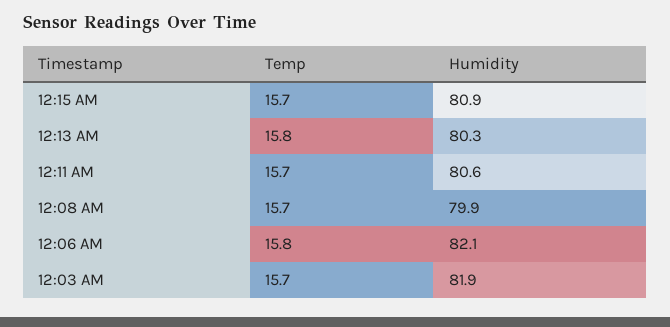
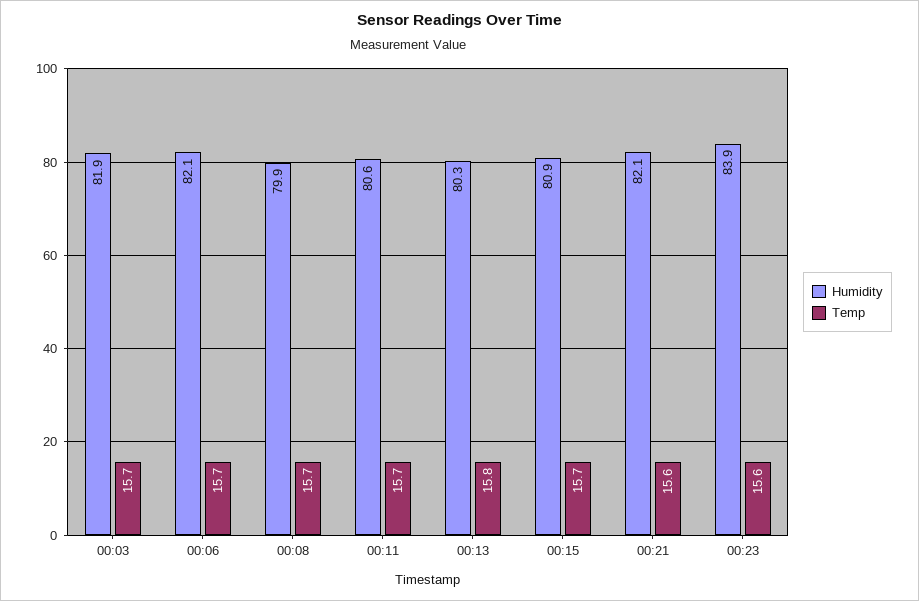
Temp, 12:06 AM: 15.8 -> 15.7
Humidity, 00:21: none -> 82.1
Temp, 00:21: none -> 15.6
Humidity, 00:23: none -> 83.9
Temp, 00:23: none -> 15.6

